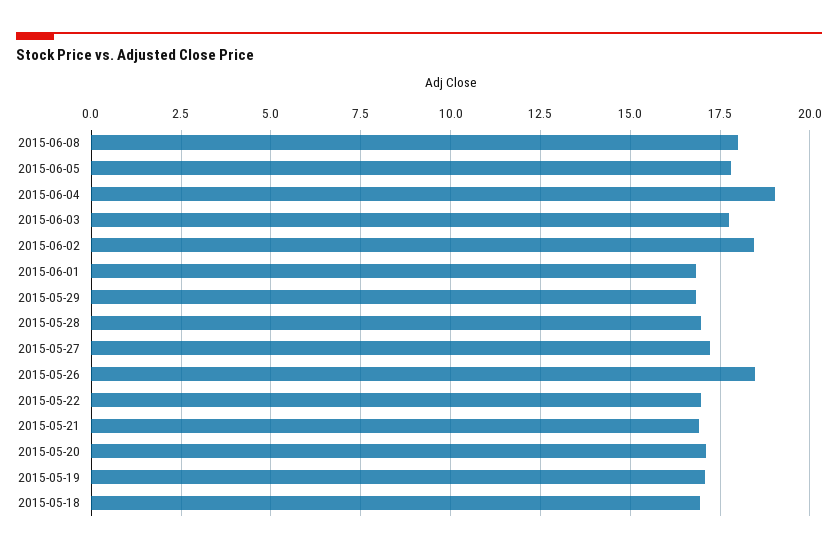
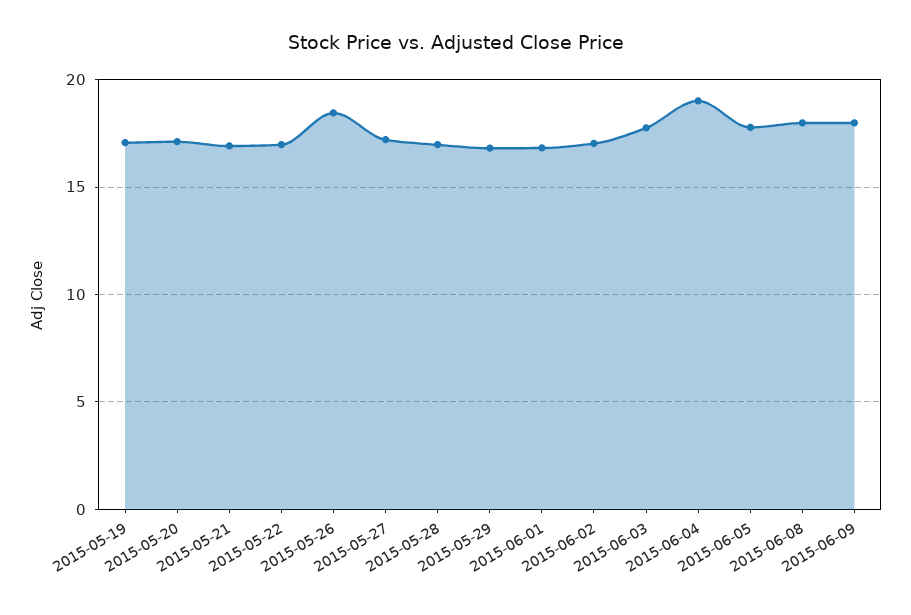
2015-06-02: 18.5 -> 17
2015-05-18: 17 -> none
2015-06-09: none -> 18

